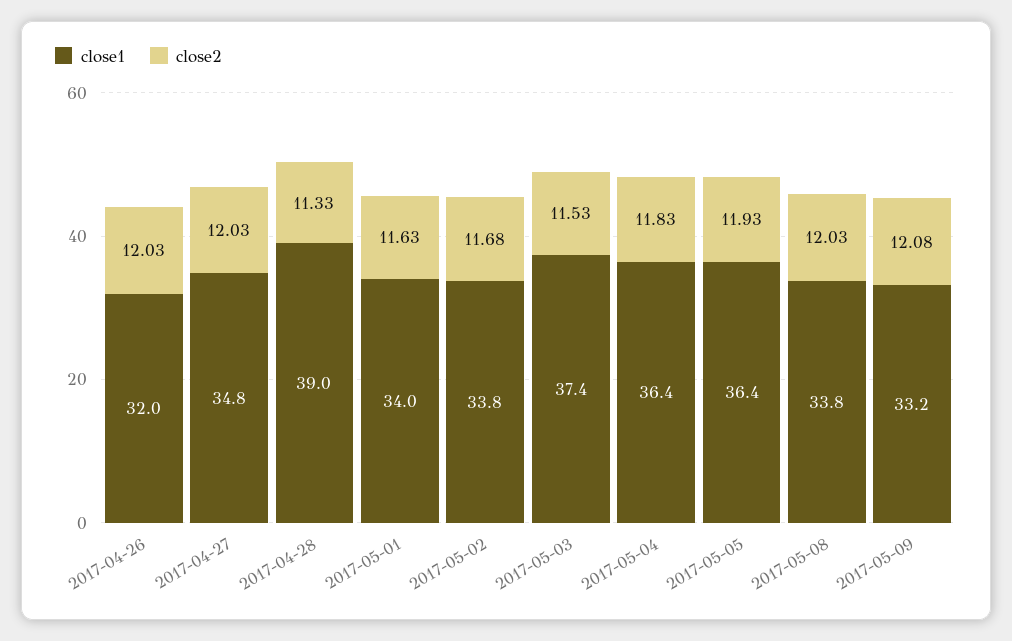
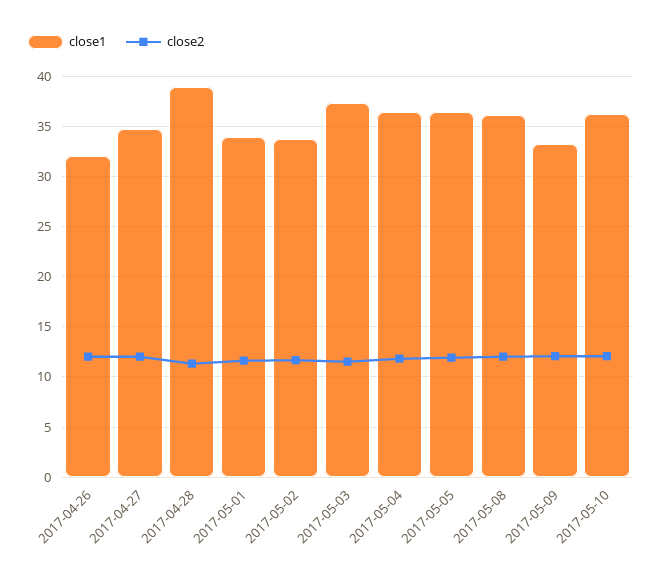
close1, 2017-05-08: 33.8 -> 36
close1, 2017-05-10: none -> 36
close2, 2017-05-10: none -> 12

